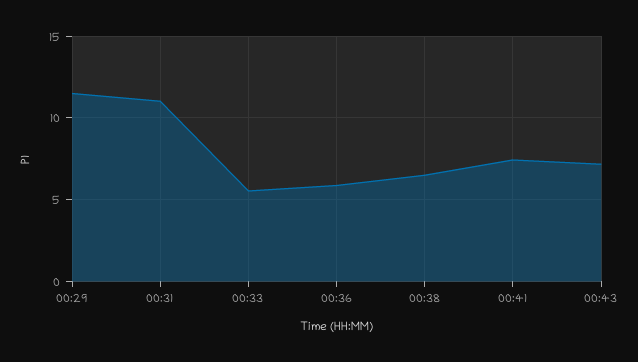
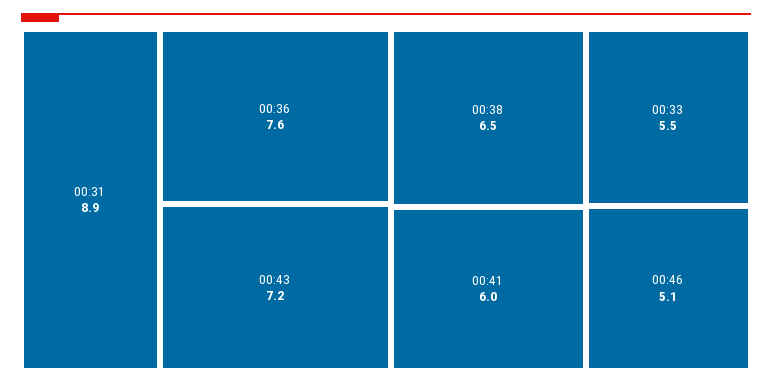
00:29: 11.5 -> none
00:31: 11 -> 8.9
00:36: 6 -> 7.6
00:41: 7.5 -> 6
00:46: none -> 5.1

